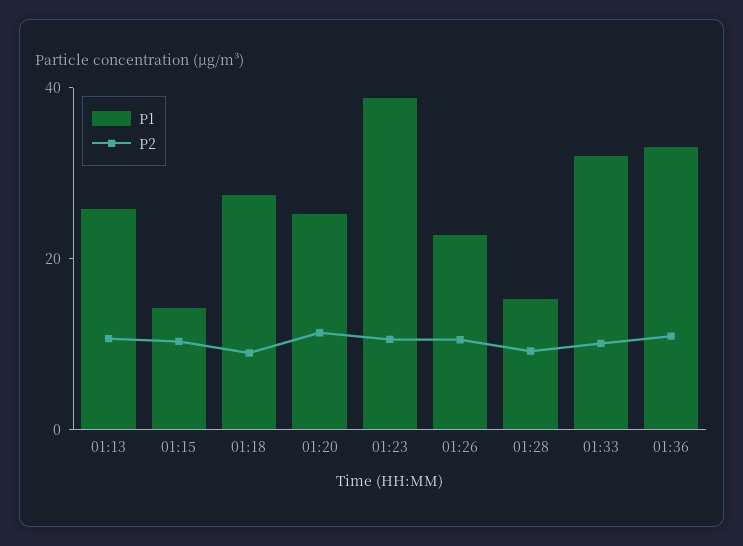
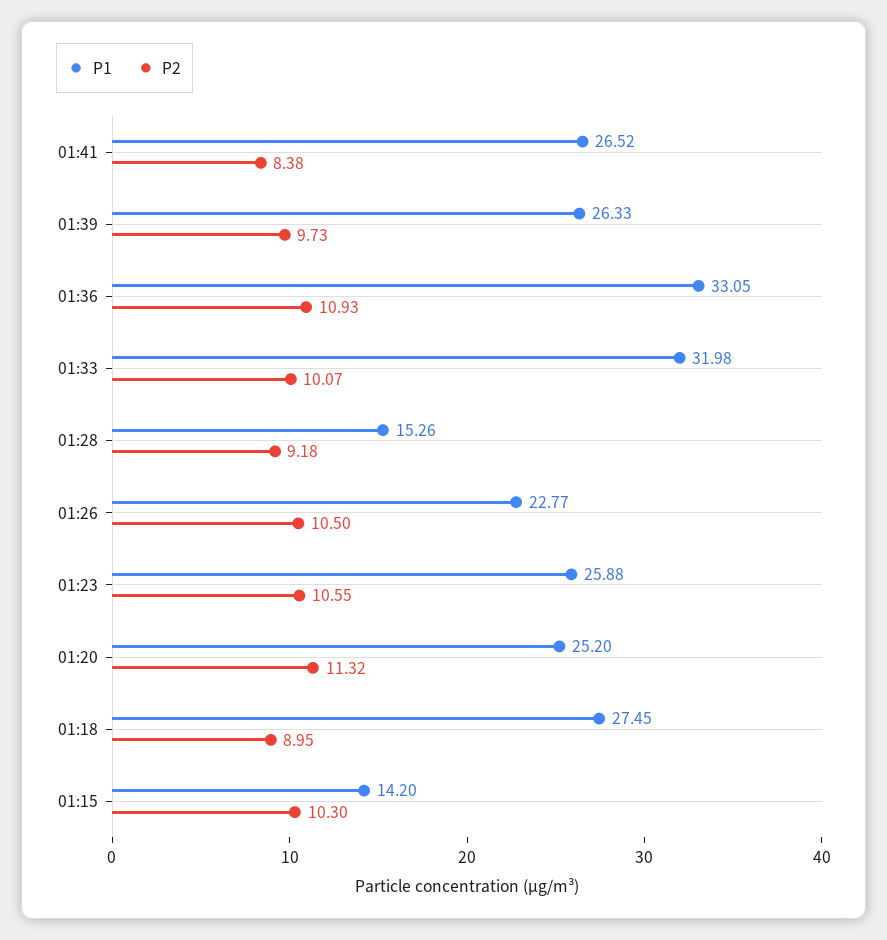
P1, 01:13: 25 -> none
P2, 01:13: 10 -> none
P1, 01:23: 40 -> 25.88
P1, 01:41: none -> 26.52
P2, 01:41: none -> 8.38
P1, 01:39: none -> 26.33
P2, 01:39: none -> 9.73

